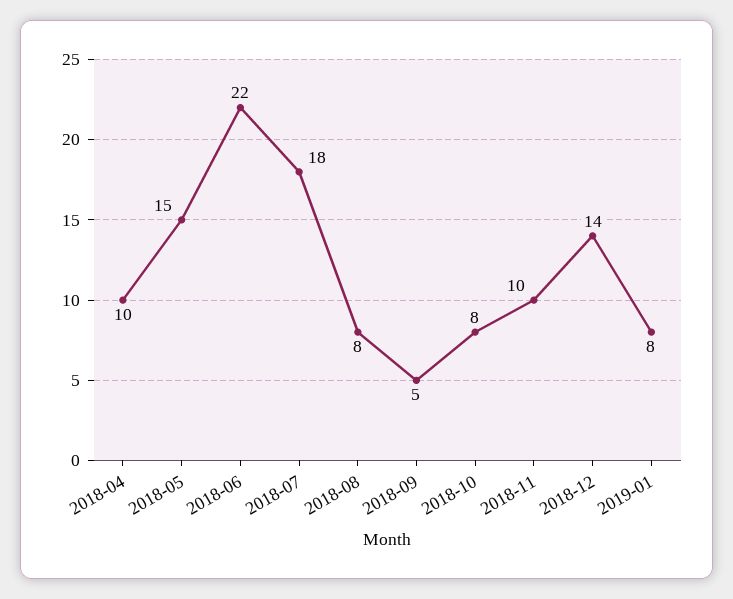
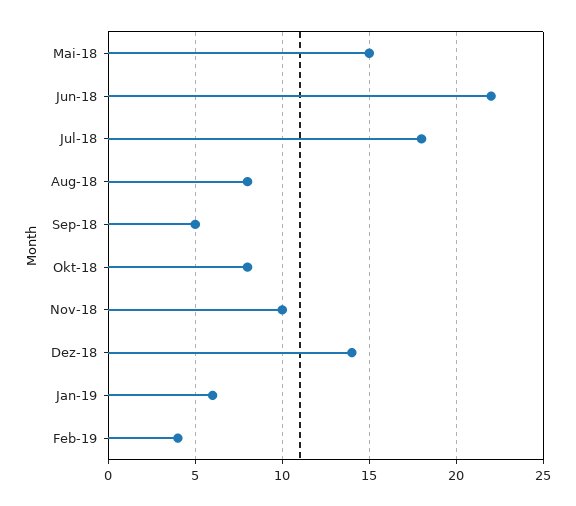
2018-04: 10 -> none
2019-01: 8 -> 6
Feb-19: none -> 4

